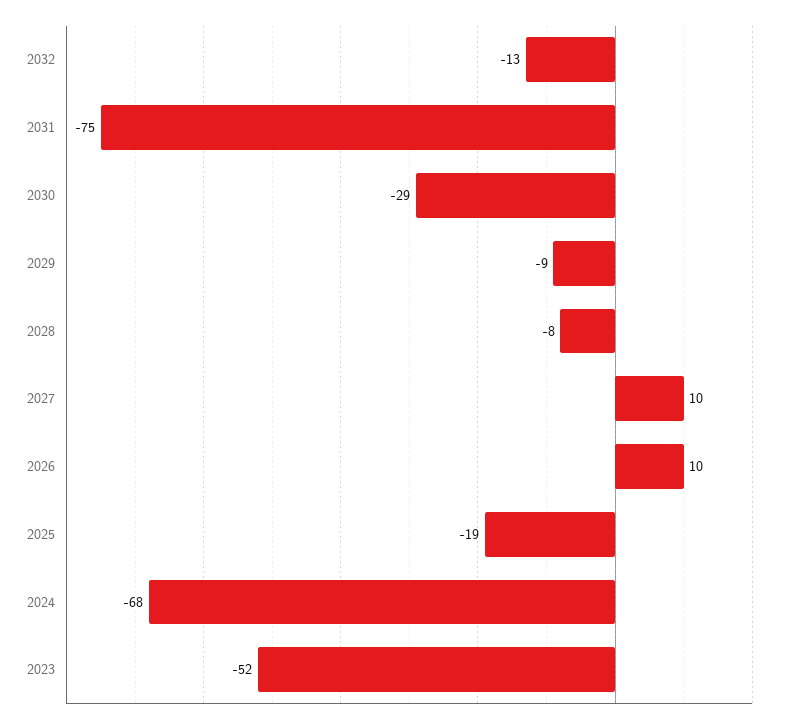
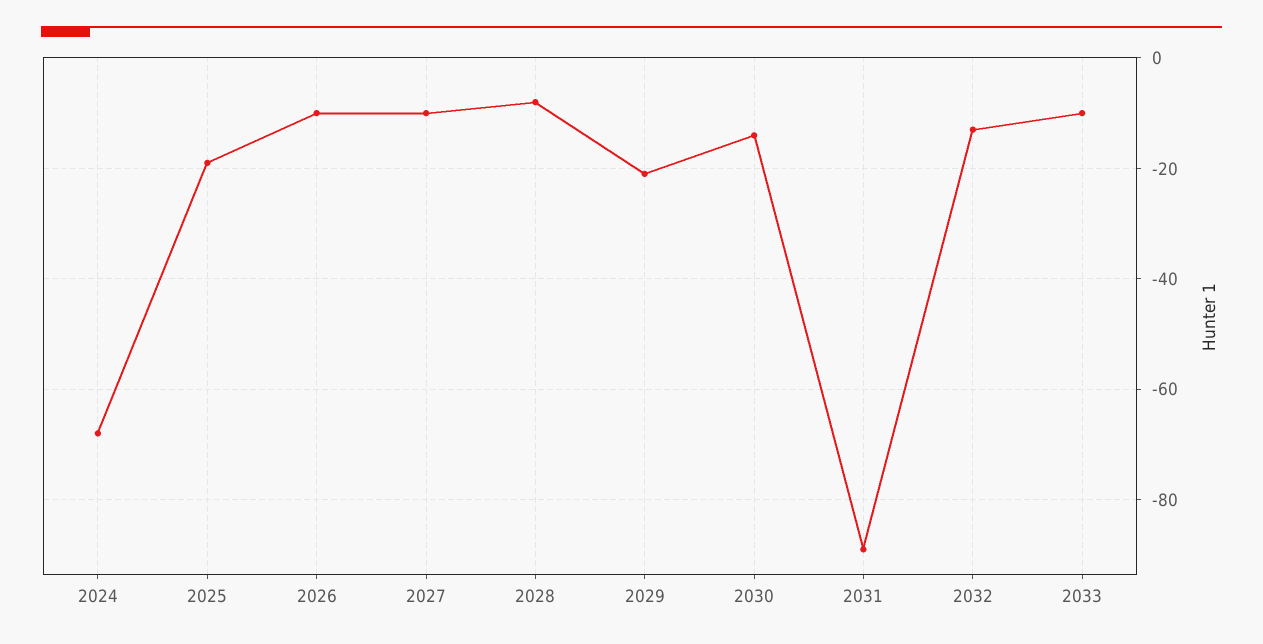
2031: -75 -> -90
2030: -29 -> -15
2029: -9 -> -20
2027: 10 -> -10
2026: 10 -> -10
2023: -52 -> none
2033: none -> -10

